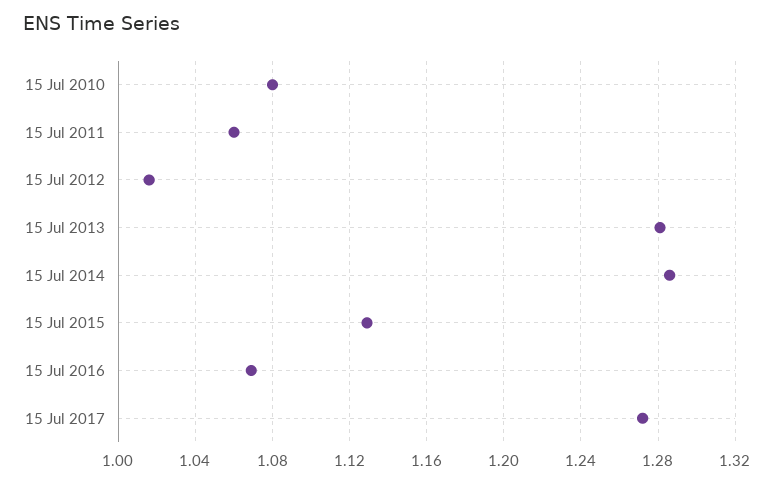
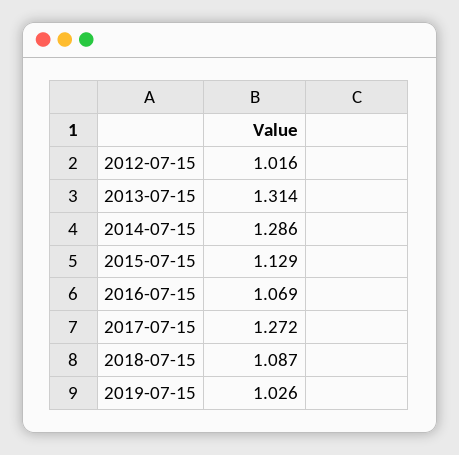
15 Jul 2010: 1.08 -> none
15 Jul 2011: 1.06 -> none
15 Jul 2013: 1.28 -> 1.314
2018-07-15: none -> 1.087
2019-07-15: none -> 1.026

